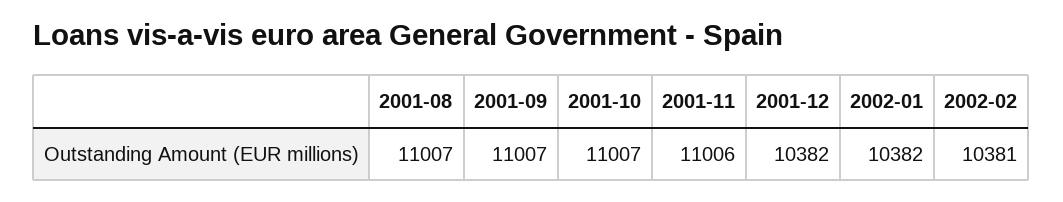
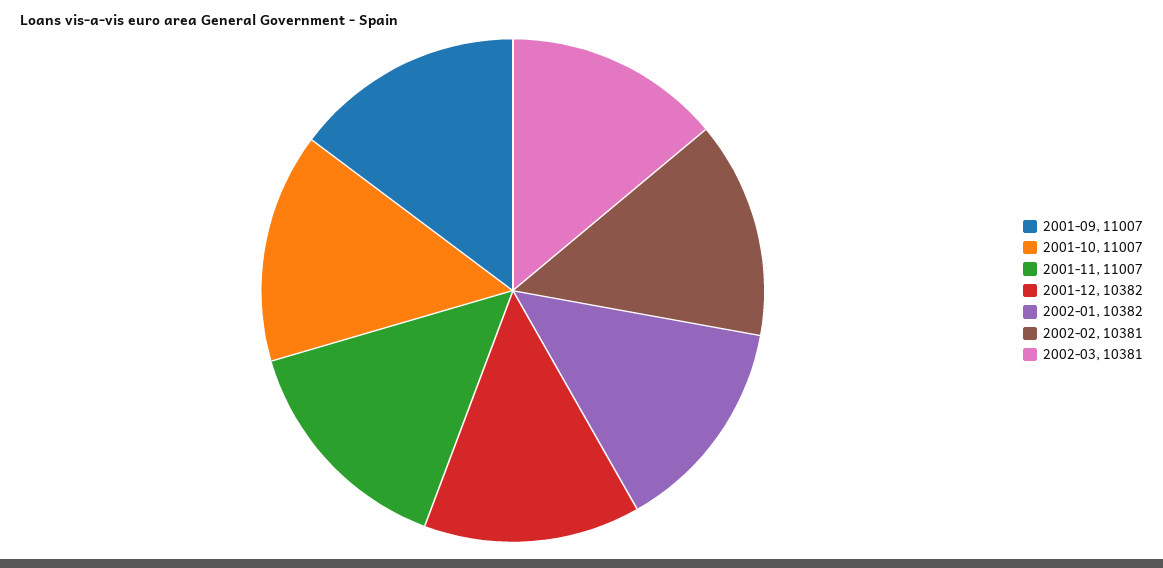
2001-08: 11007 -> none
2001-11: 11006 -> 11007
2002-03: none -> 10381

